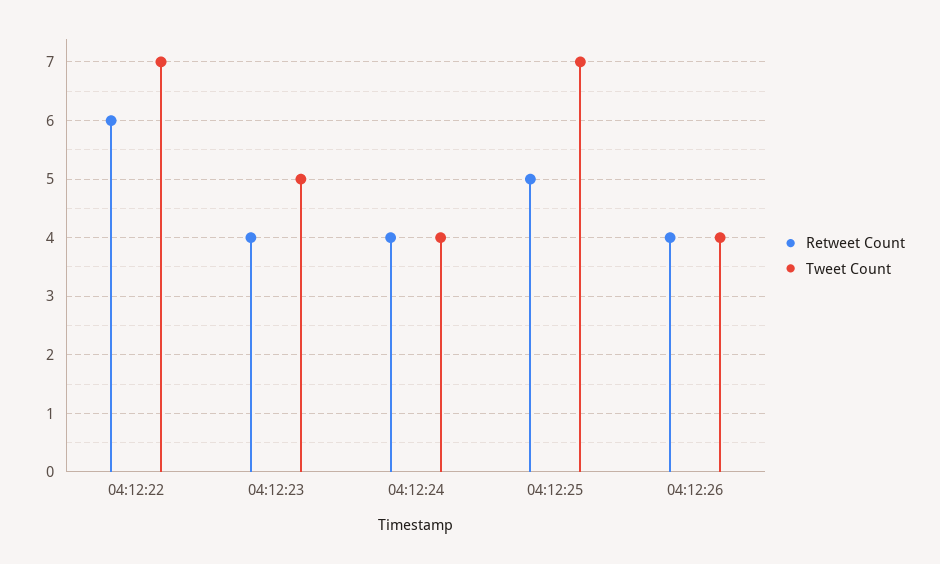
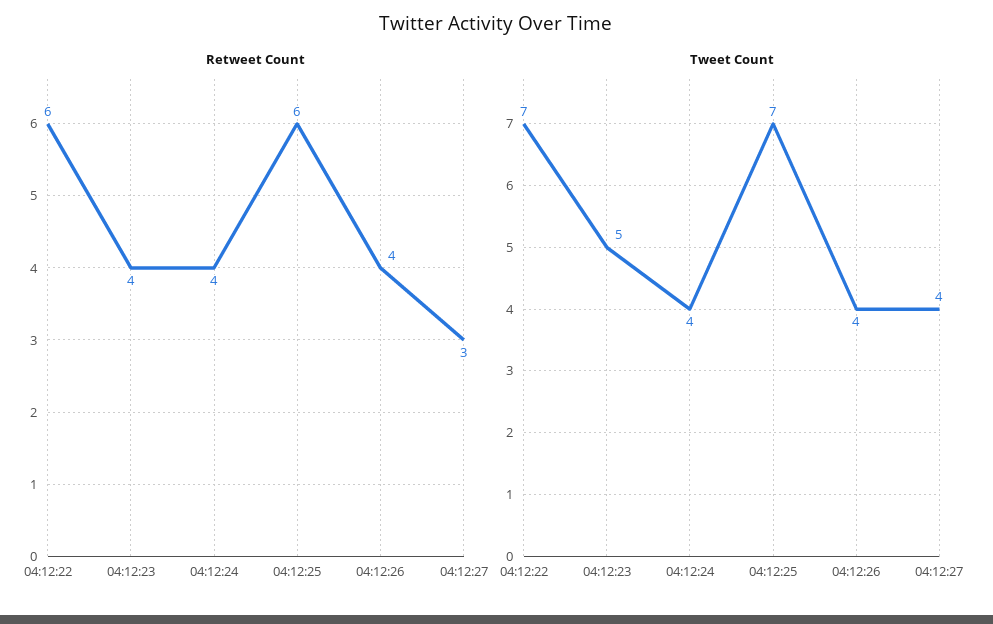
Retweet Count, 04:12:25: 5 -> 6
Retweet Count, 04:12:27: none -> 3
Tweet Count, 04:12:27: none -> 4

